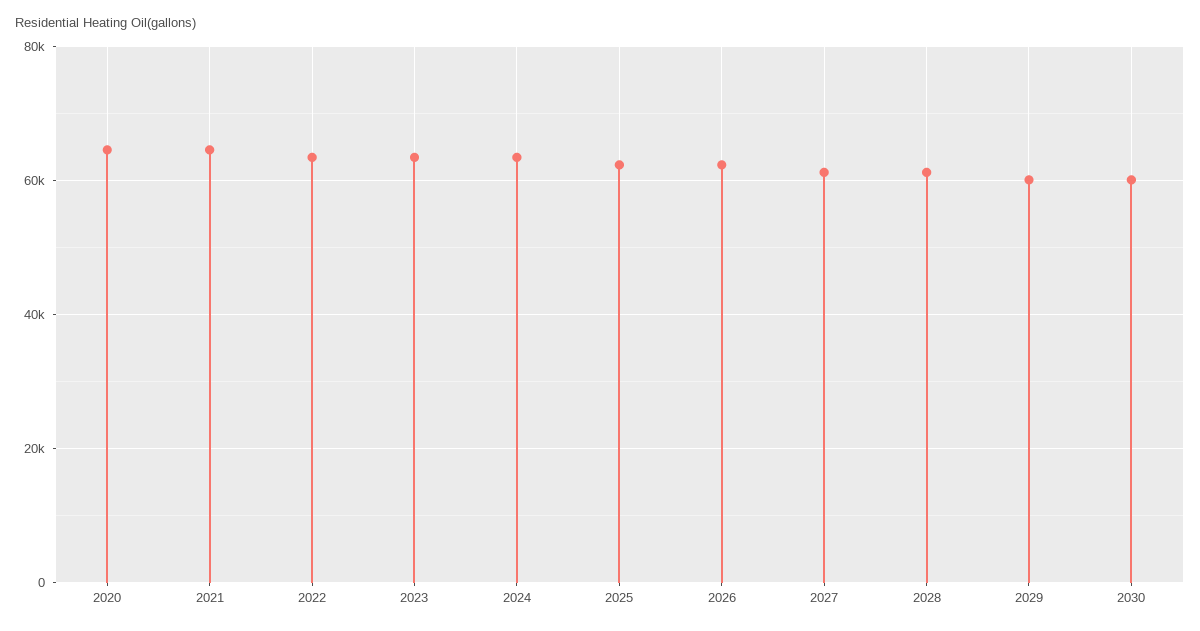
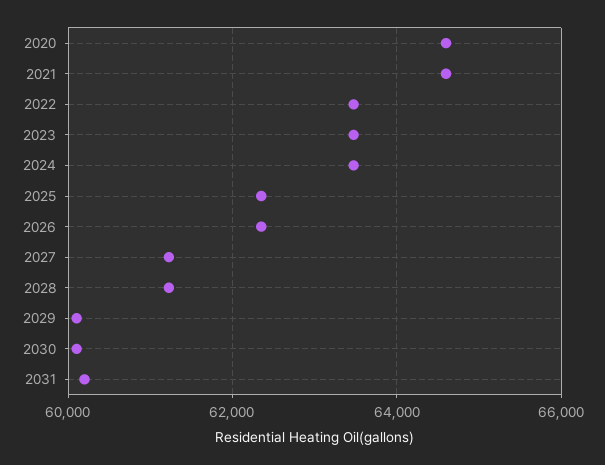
2031: none -> 60200

